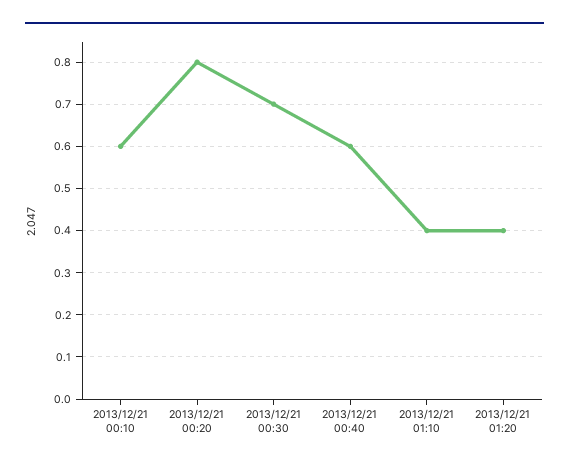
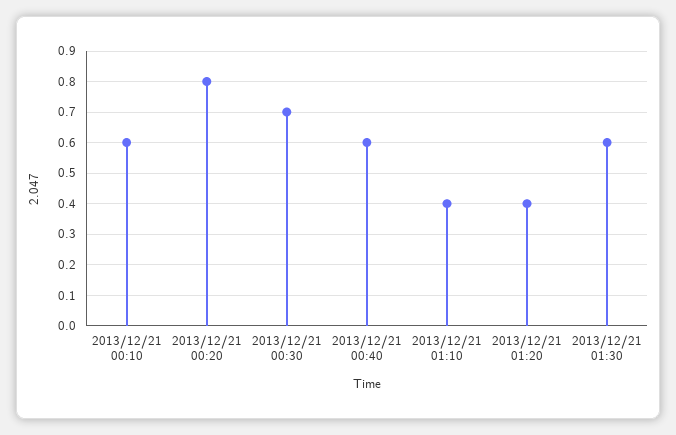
2013/12/21 01:30: none -> 0.6

